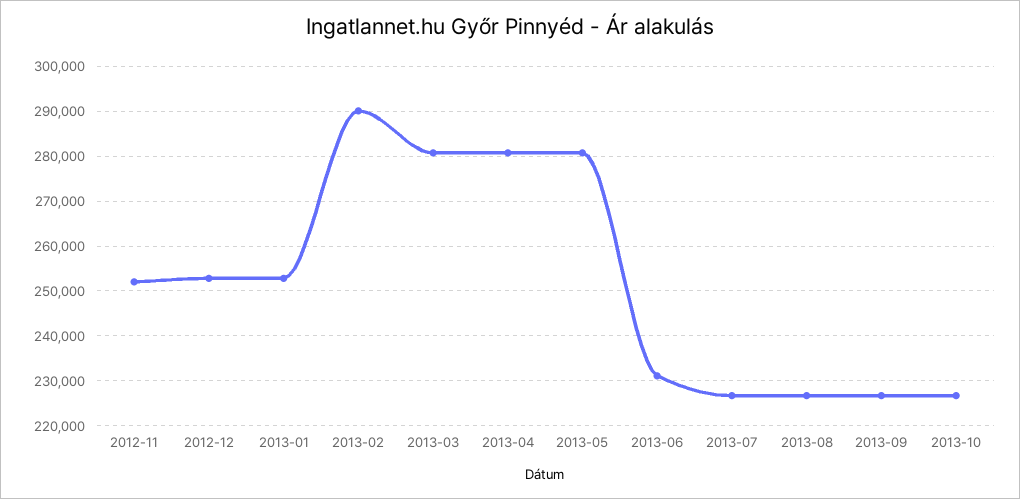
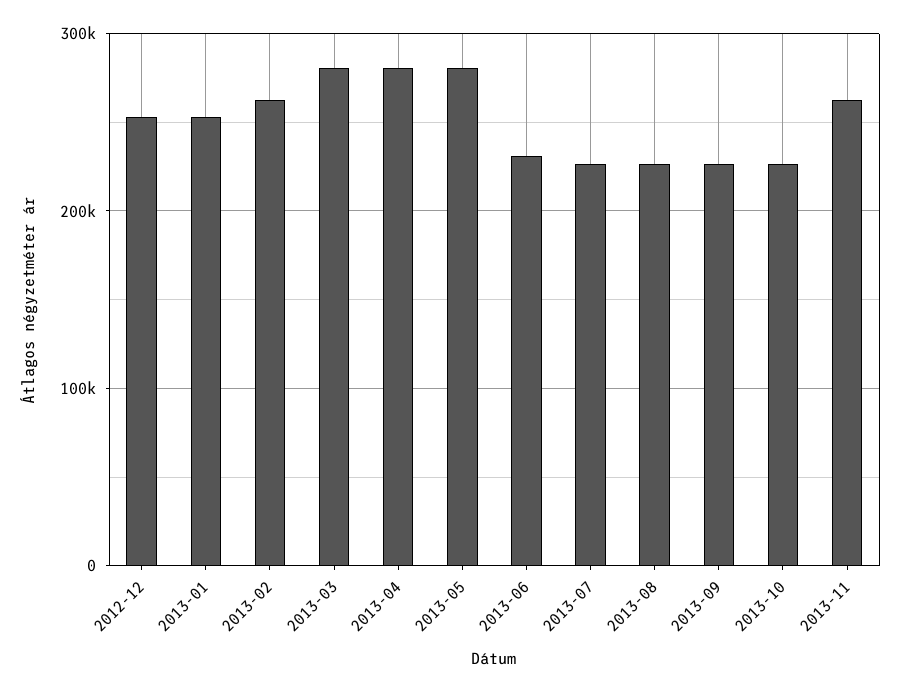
2012-11: 252000 -> none
2013-02: 290000 -> 260000
2013-11: none -> 260000

